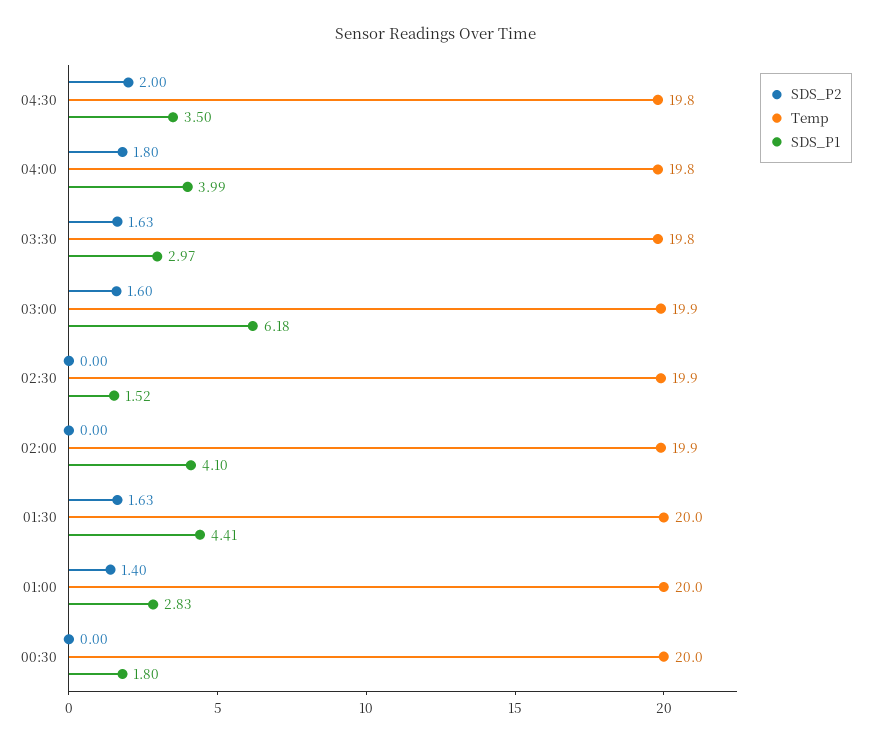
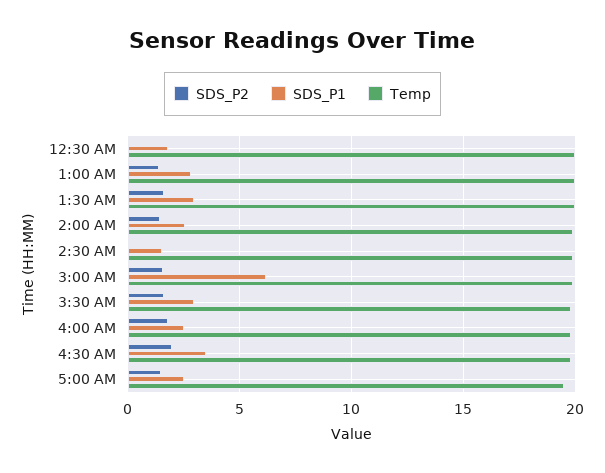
SDS_P1, 04:00: 3.99 -> 2.5
SDS_P2, 02:00: 0 -> 1.5
SDS_P1, 02:00: 4.1 -> 2.5
SDS_P1, 01:30: 4.41 -> 3
SDS_P2, 5:00 AM: none -> 1.5
SDS_P1, 5:00 AM: none -> 2.5
Temp, 5:00 AM: none -> 19.5

